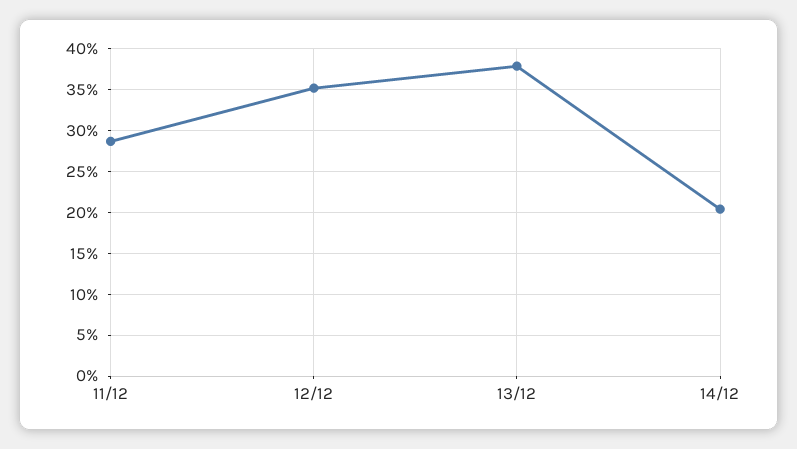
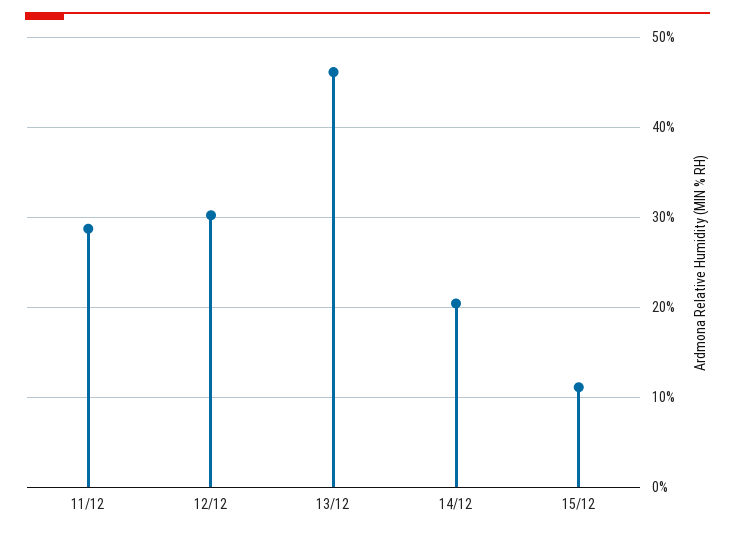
12/12: 35 -> 30
13/12: 38 -> 46
15/12: none -> 11

